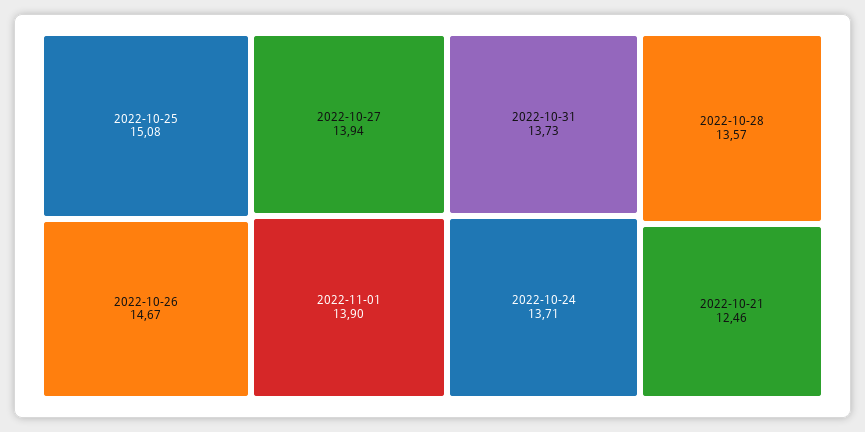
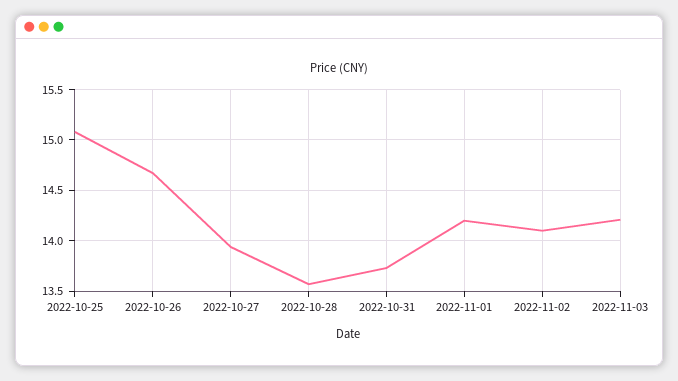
2022-11-01: 13.9 -> 14.2
2022-10-24: 13.71 -> none
2022-10-21: 12.46 -> none
2022-11-02: none -> 14.1
2022-11-03: none -> 14.2

